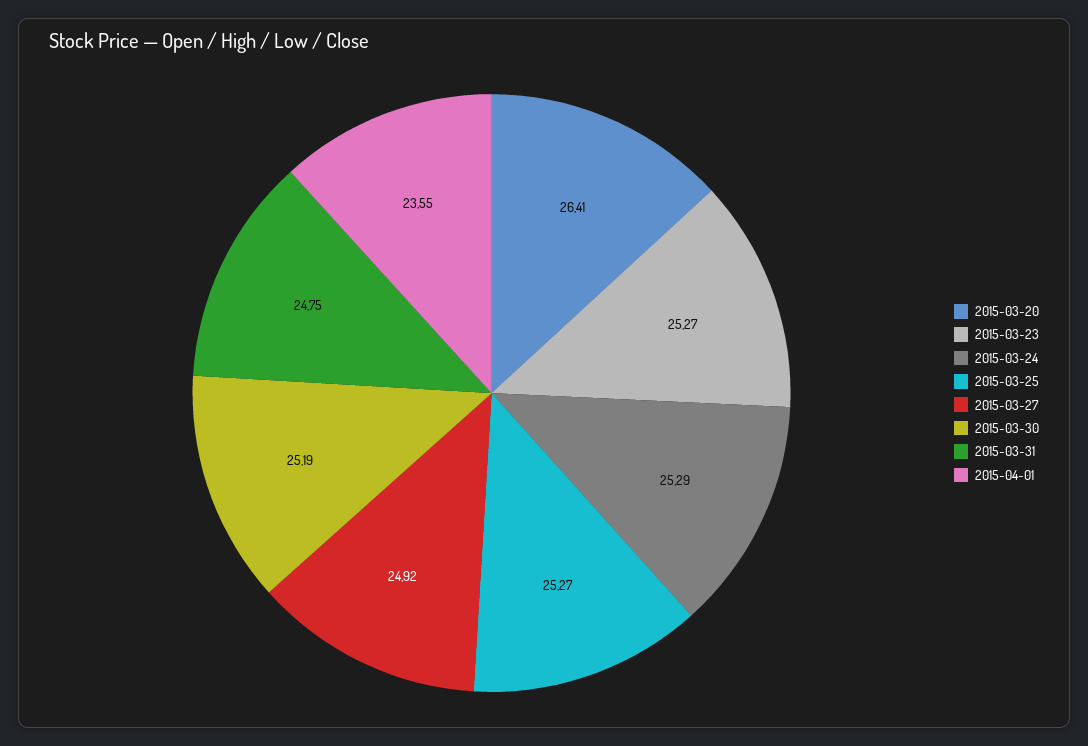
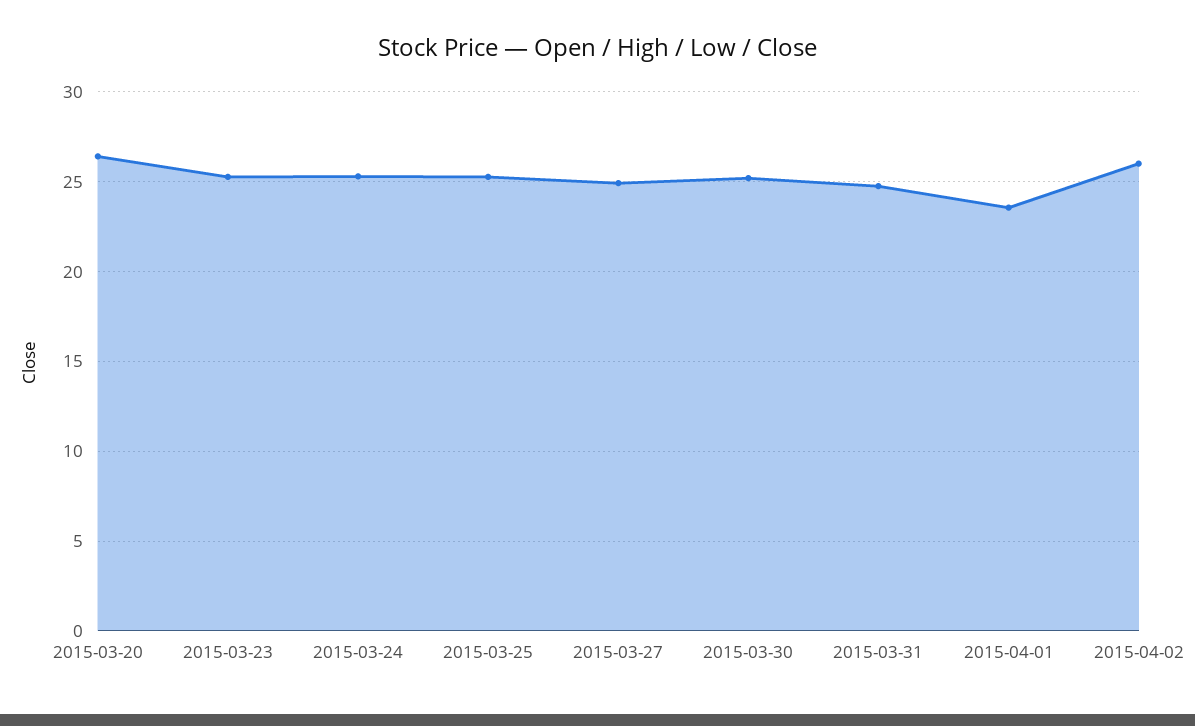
2015-04-02: none -> 26

